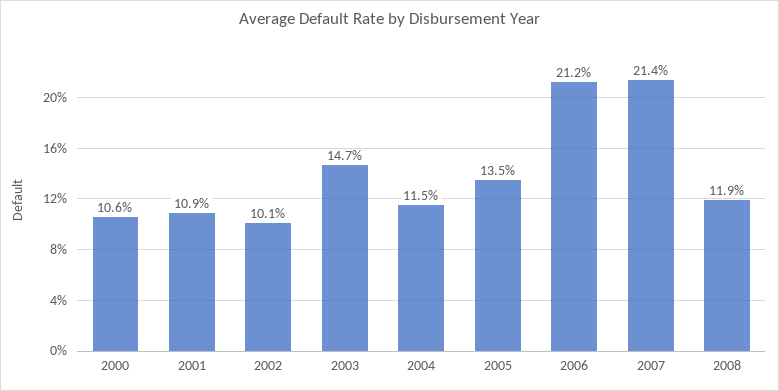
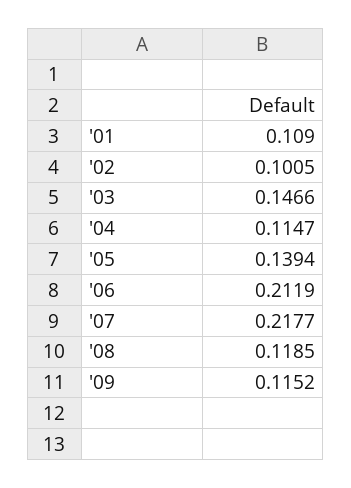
2000: 0.106 -> none
2005: 0.135 -> 0.1394
2007: 0.214 -> 0.2177
'09: none -> 0.1152

